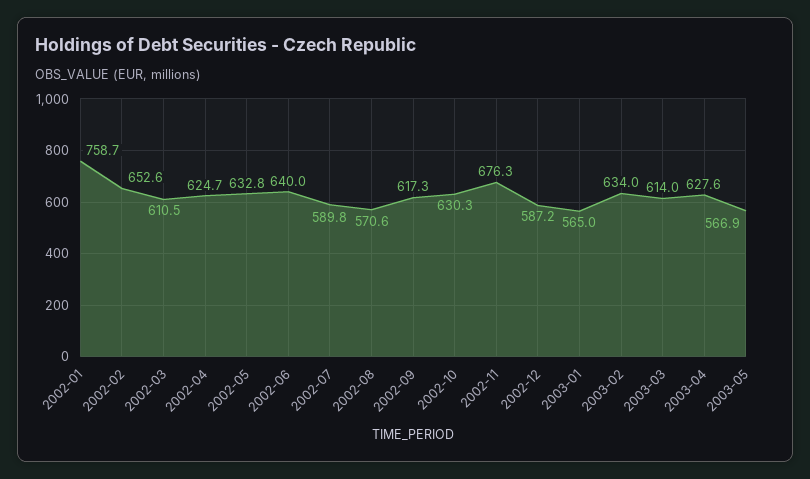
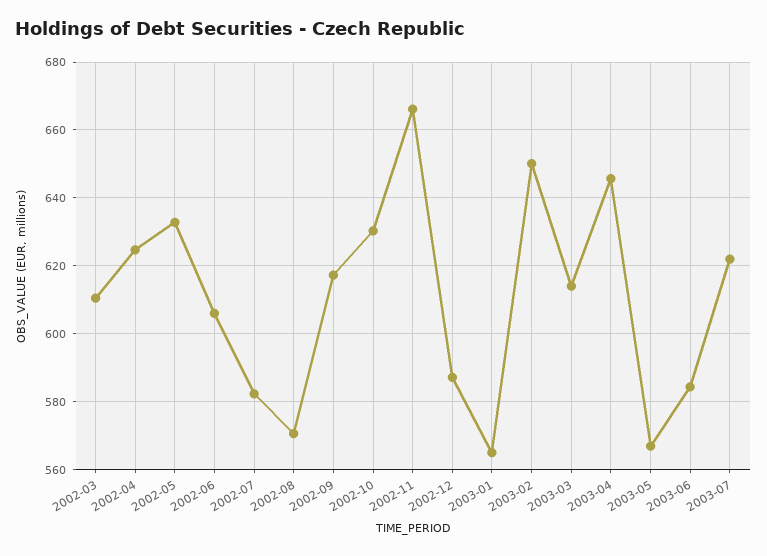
2002-01: 758.7 -> none
2002-02: 652.6 -> none
2002-06: 640 -> 606
2002-07: 589.8 -> 582
2002-11: 676.3 -> 666
2003-02: 634 -> 650
2003-04: 627.6 -> 646
2003-06: none -> 584
2003-07: none -> 622

